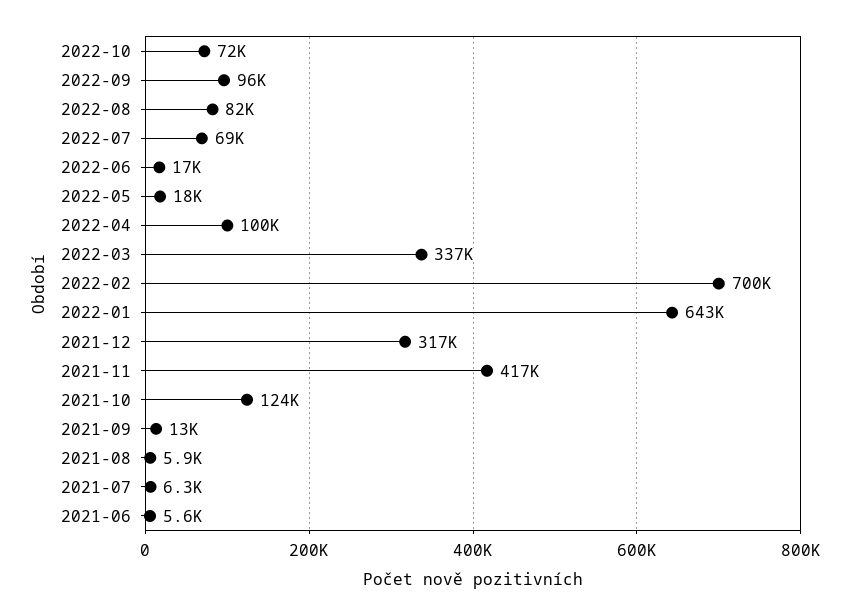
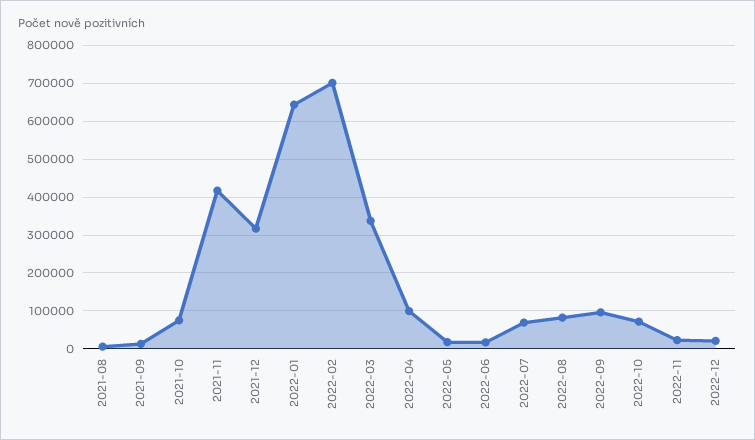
2021-10: 124000 -> 80000
2021-07: 6300 -> none
2021-06: 5600 -> none
2022-11: none -> 20000
2022-12: none -> 20000

